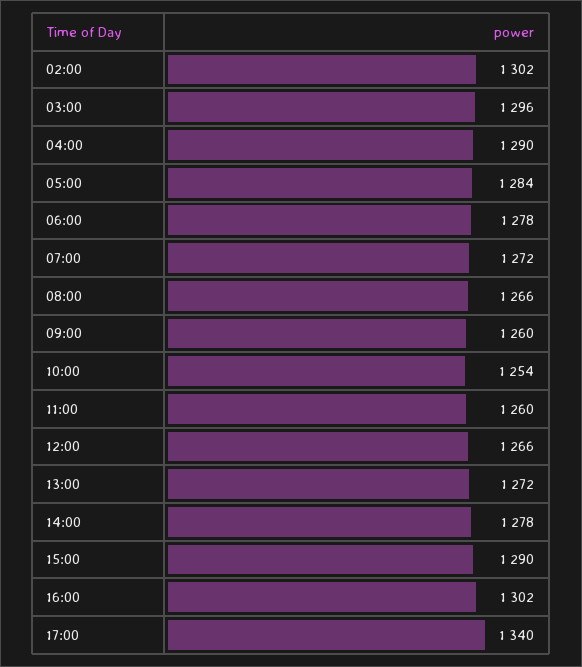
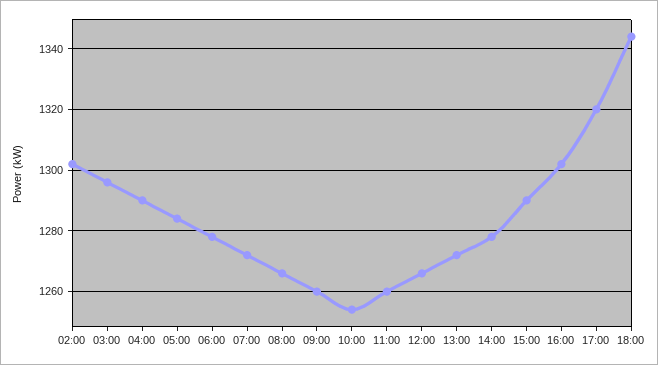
17:00: 1340 -> 1320
18:00: none -> 1345

